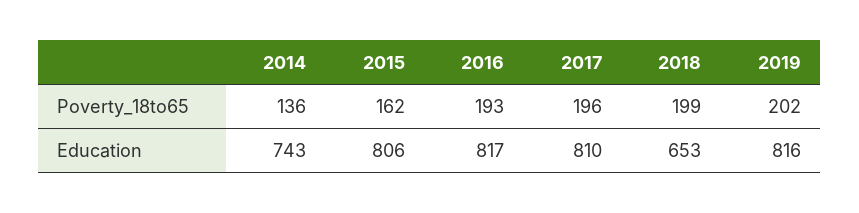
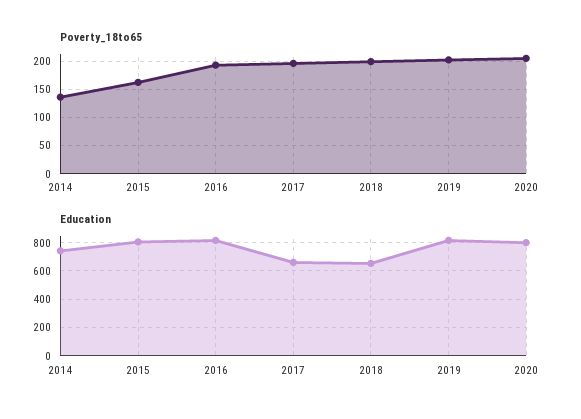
Education, 2017: 810 -> 650
Poverty_18to65, 2020: none -> 200
Education, 2020: none -> 800

